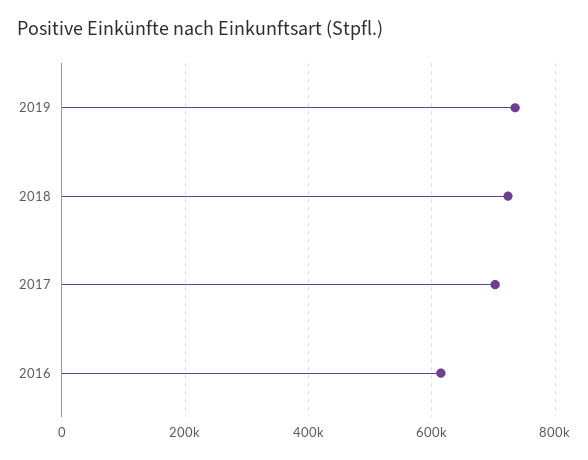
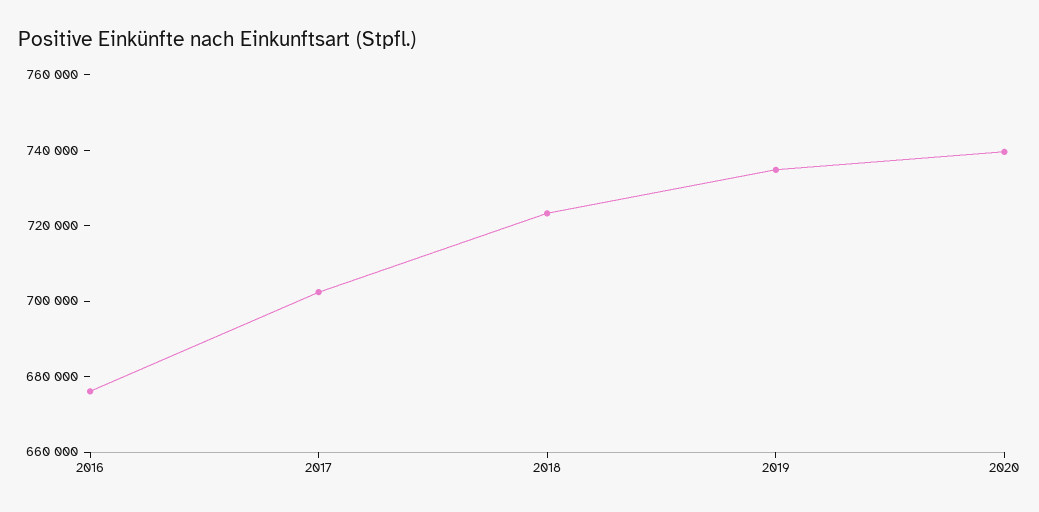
2016: 620000 -> 675000
2020: none -> 740000

